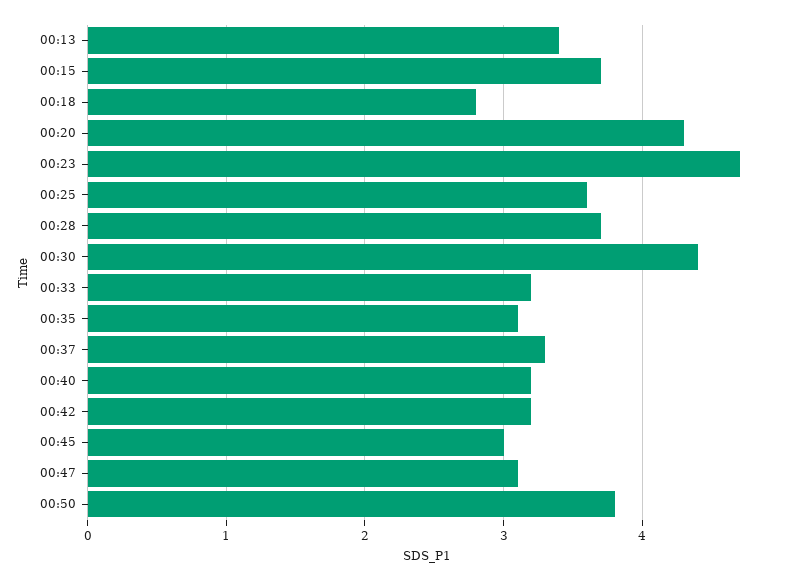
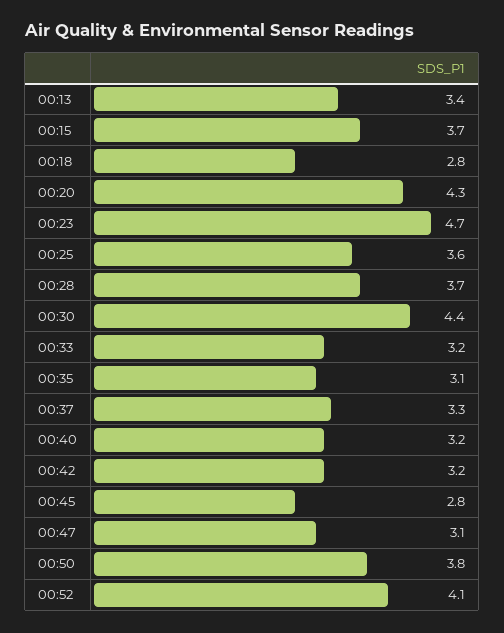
00:45: 3 -> 2.8
00:52: none -> 4.1

